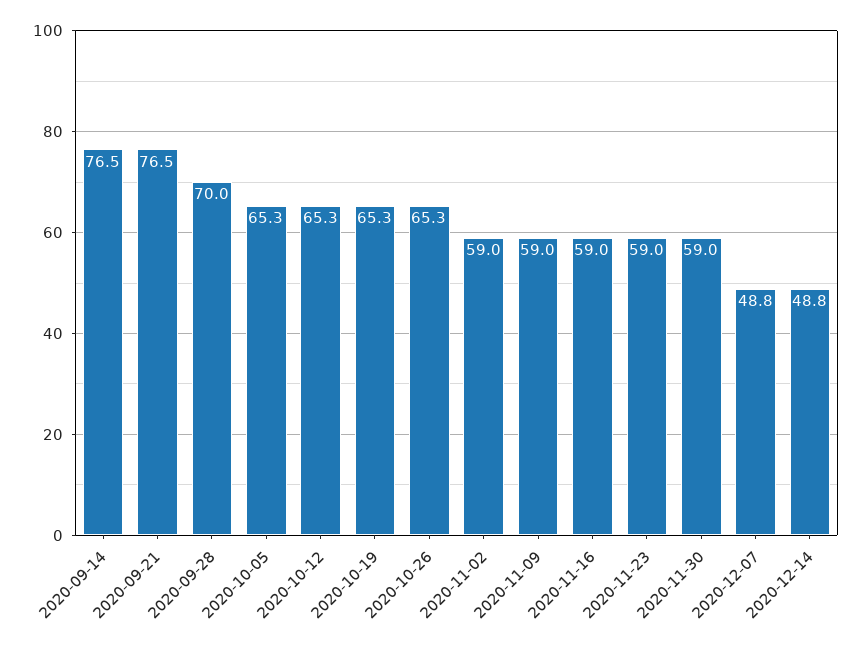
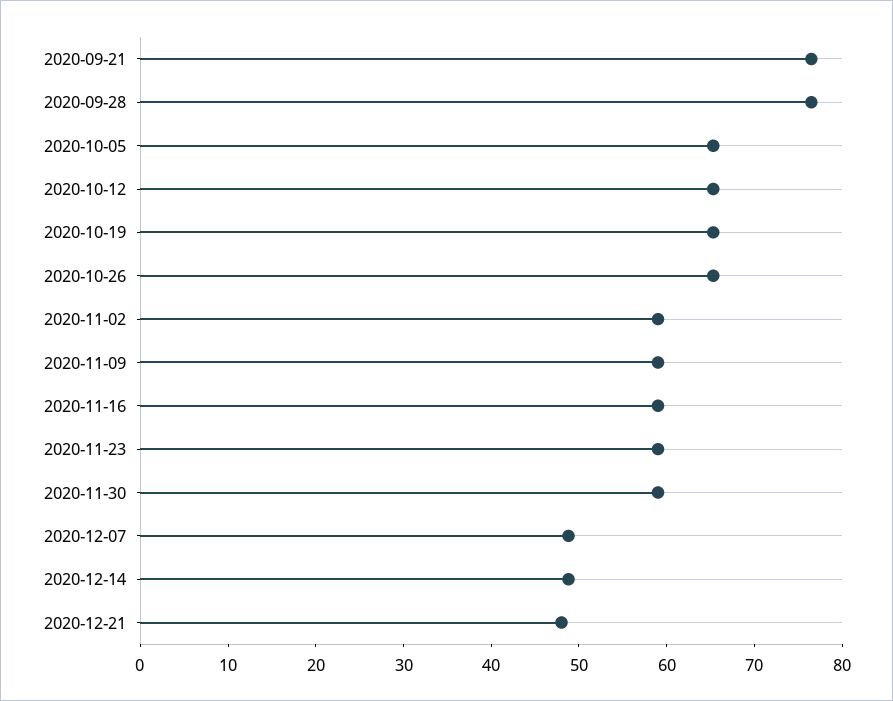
2020-09-14: 76.5 -> none
2020-09-28: 70 -> 76
2020-12-21: none -> 48

